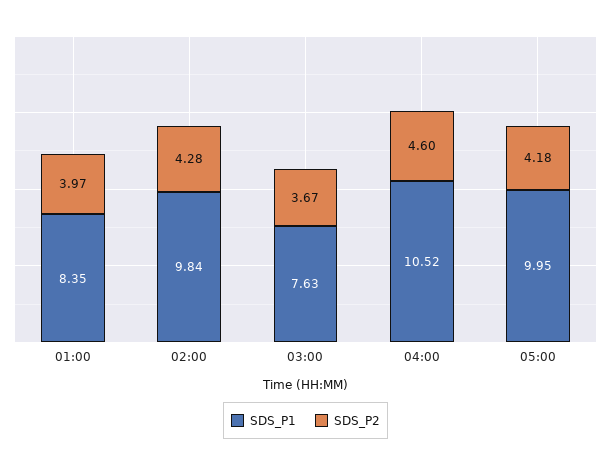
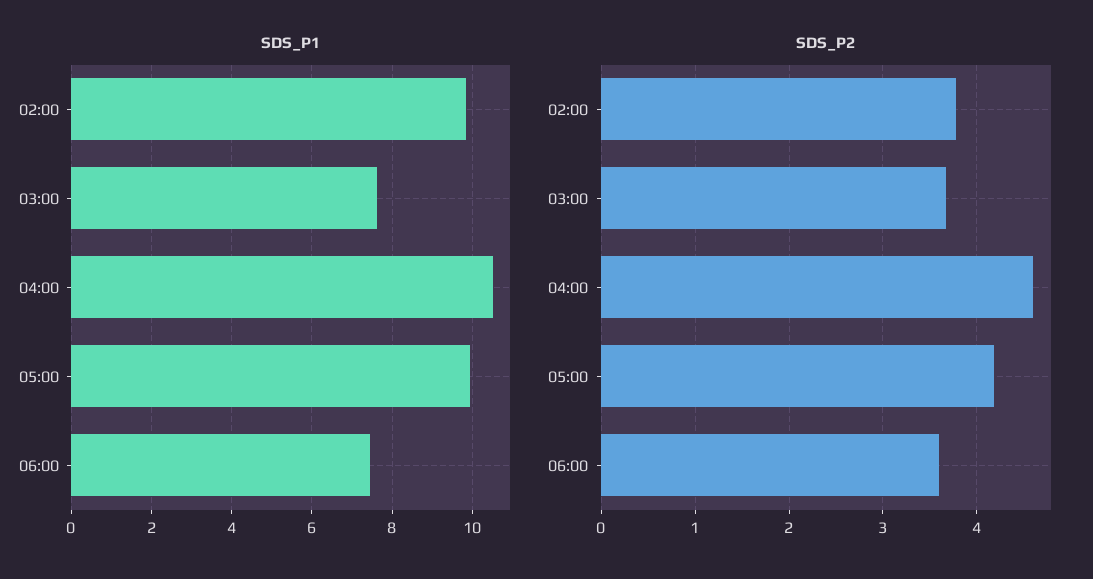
SDS_P1, 01:00: 8.35 -> none
SDS_P2, 01:00: 3.97 -> none
SDS_P2, 02:00: 4.28 -> 3.8
SDS_P1, 06:00: none -> 7.4
SDS_P2, 06:00: none -> 3.6

